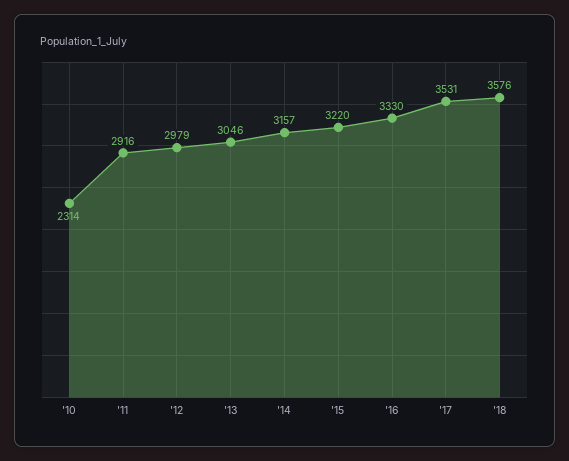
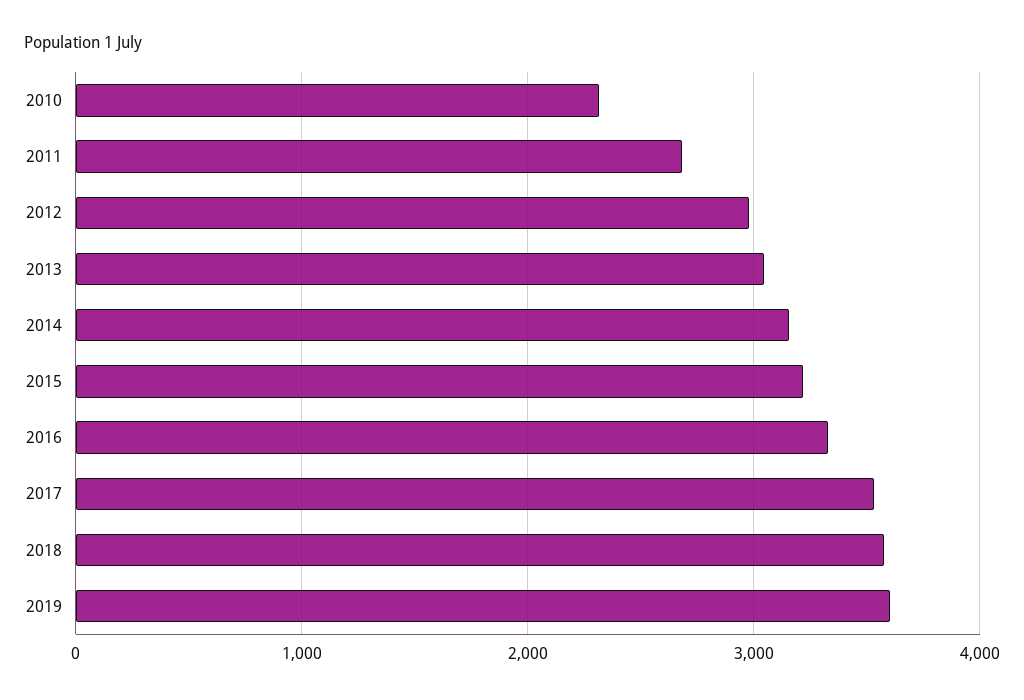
'11: 2916 -> 2700
2019: none -> 3600

